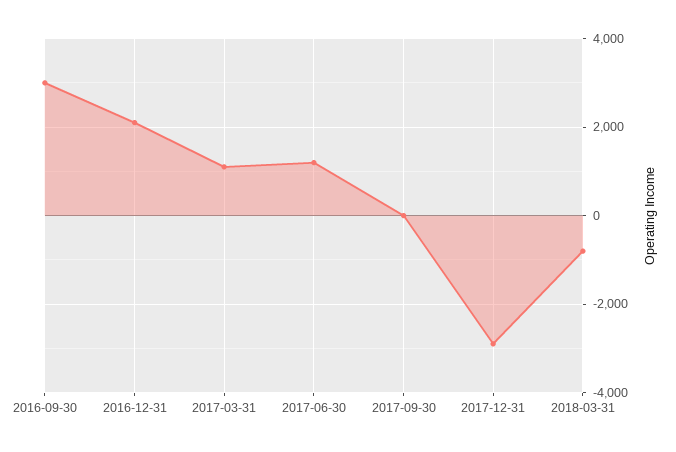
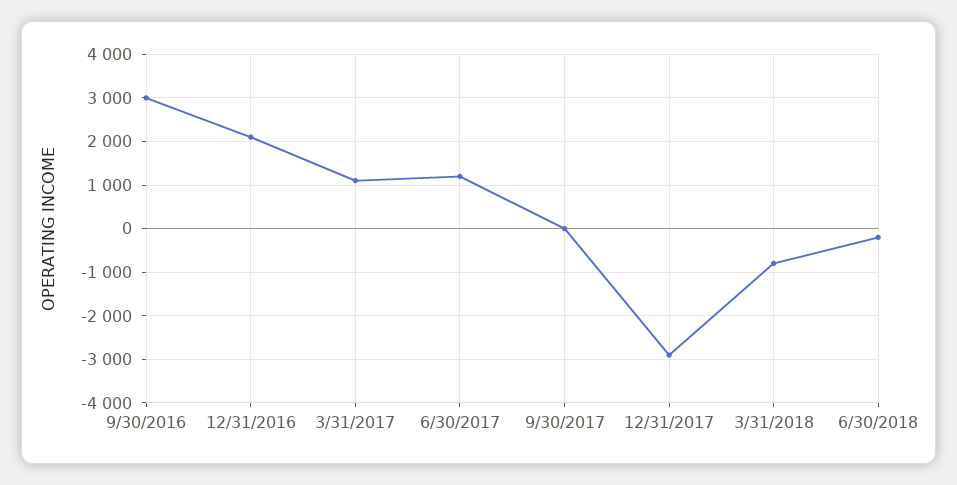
6/30/2018: none -> -200

